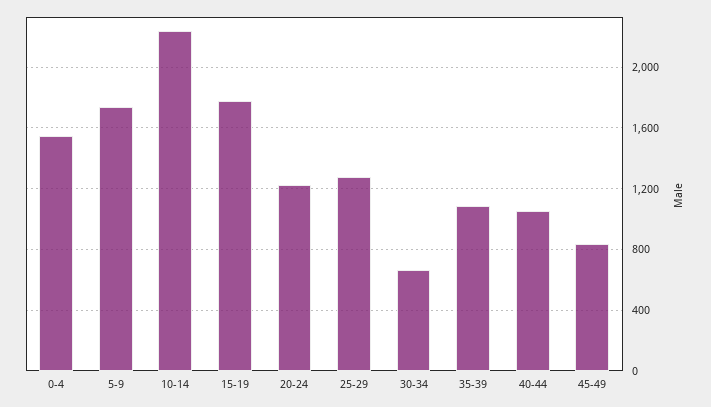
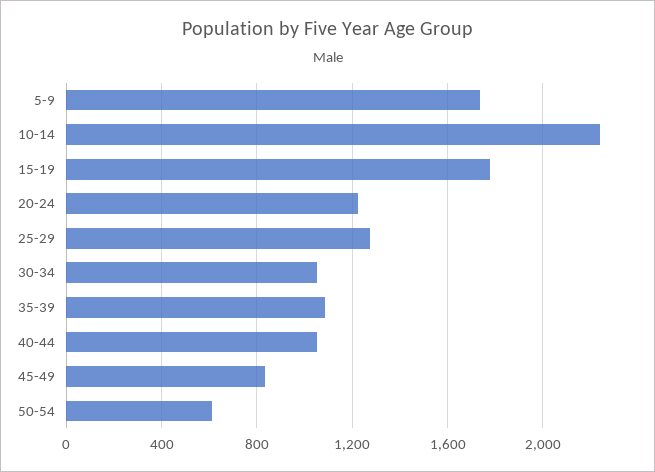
0-4: 1550 -> none
30-34: 650 -> 1050
50-54: none -> 600

